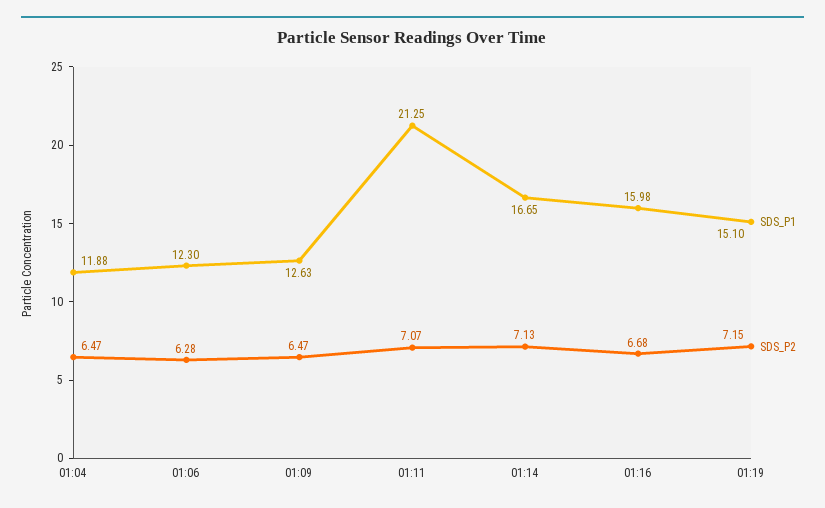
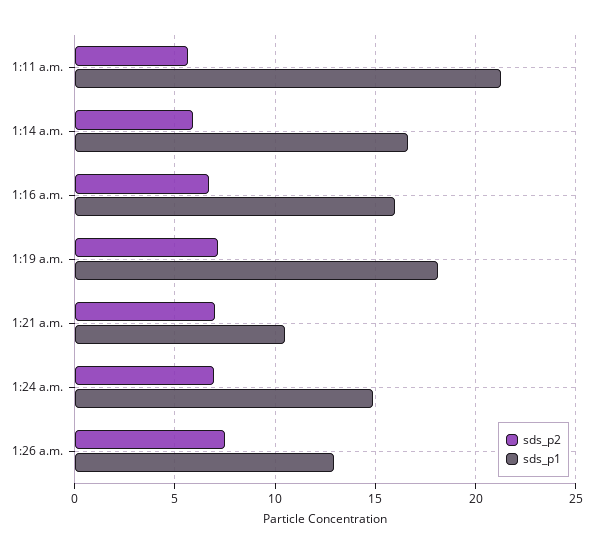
SDS_P1, 01:04: 11.88 -> none
SDS_P2, 01:04: 6.47 -> none
SDS_P1, 01:06: 12.3 -> none
SDS_P2, 01:06: 6.28 -> none
SDS_P1, 01:09: 12.63 -> none
SDS_P2, 01:09: 6.47 -> none
SDS_P2, 01:11: 7.07 -> 5.5
SDS_P2, 01:14: 7.13 -> 6
SDS_P1, 01:19: 15.1 -> 18
SDS_P2, 1:21 a.m.: none -> 7
SDS_P1, 1:21 a.m.: none -> 10.5
SDS_P2, 1:24 a.m.: none -> 7
SDS_P1, 1:24 a.m.: none -> 15
SDS_P2, 1:26 a.m.: none -> 7.5
SDS_P1, 1:26 a.m.: none -> 13

